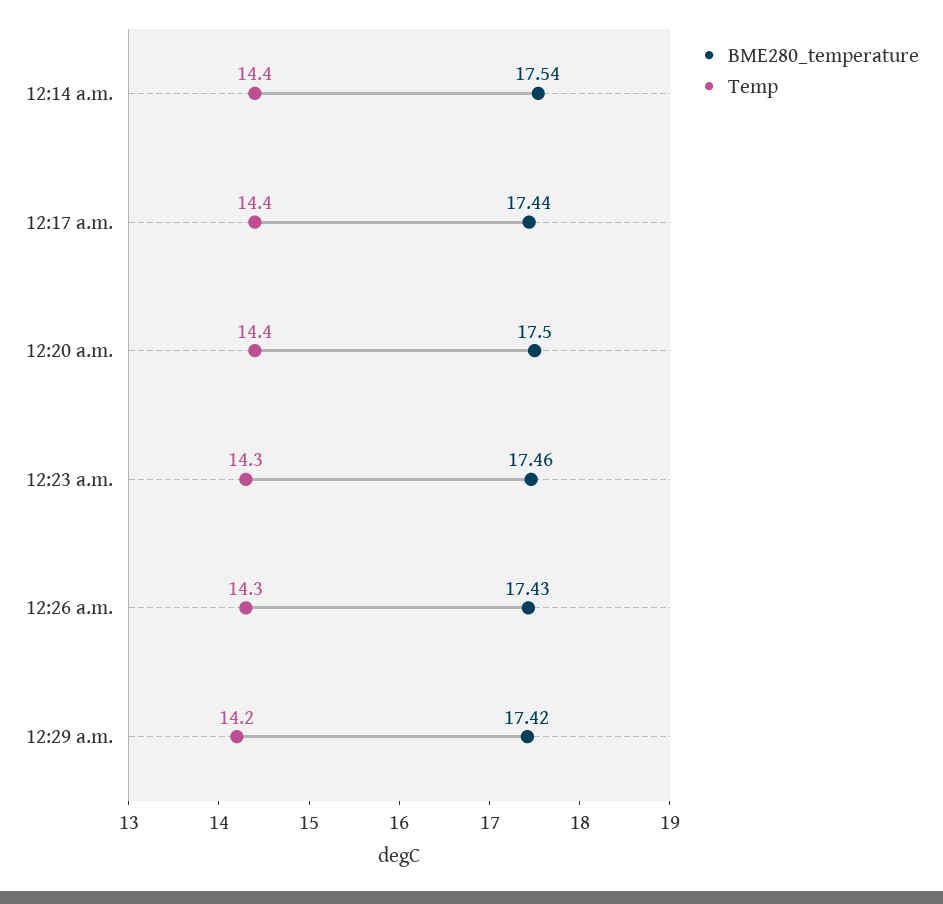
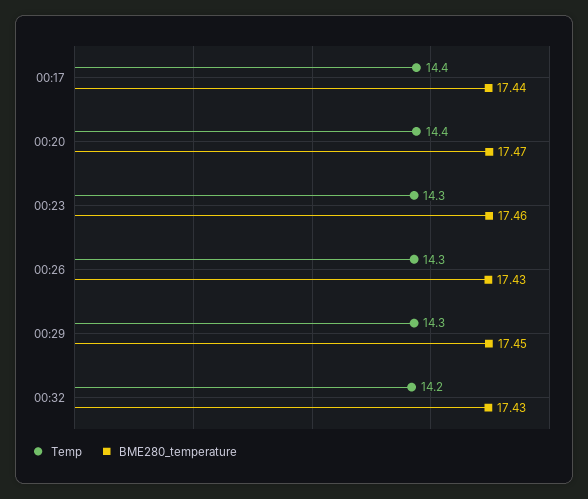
BME280_temperature, 12:14 a.m.: 17.54 -> none
Temp, 12:14 a.m.: 14.4 -> none
BME280_temperature, 12:20 a.m.: 17.5 -> 17.47
BME280_temperature, 12:29 a.m.: 17.42 -> 17.45
Temp, 12:29 a.m.: 14.2 -> 14.3
Temp, 00:32: none -> 14.2
BME280_temperature, 00:32: none -> 17.43

